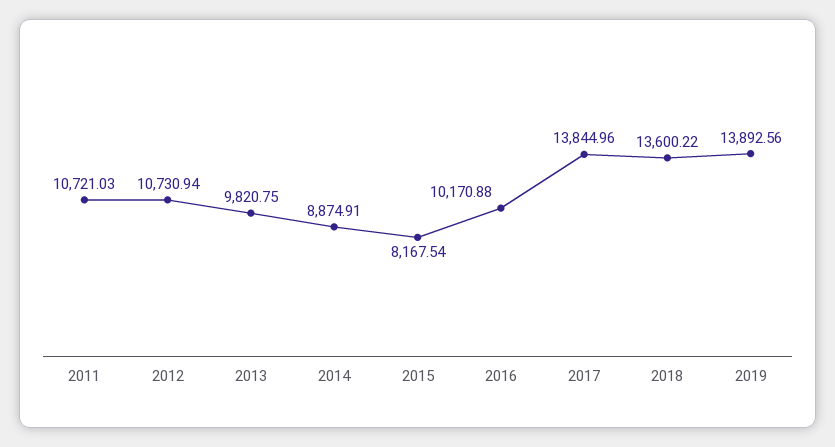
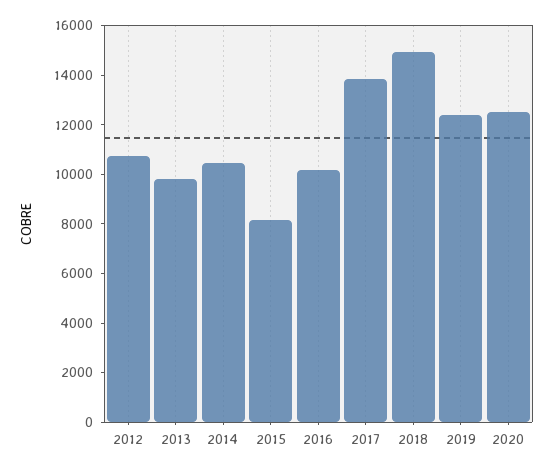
2011: 10721.03 -> none
2014: 8874.91 -> 10500
2018: 13600.22 -> 15000
2019: 13892.56 -> 12500
2020: none -> 12500

